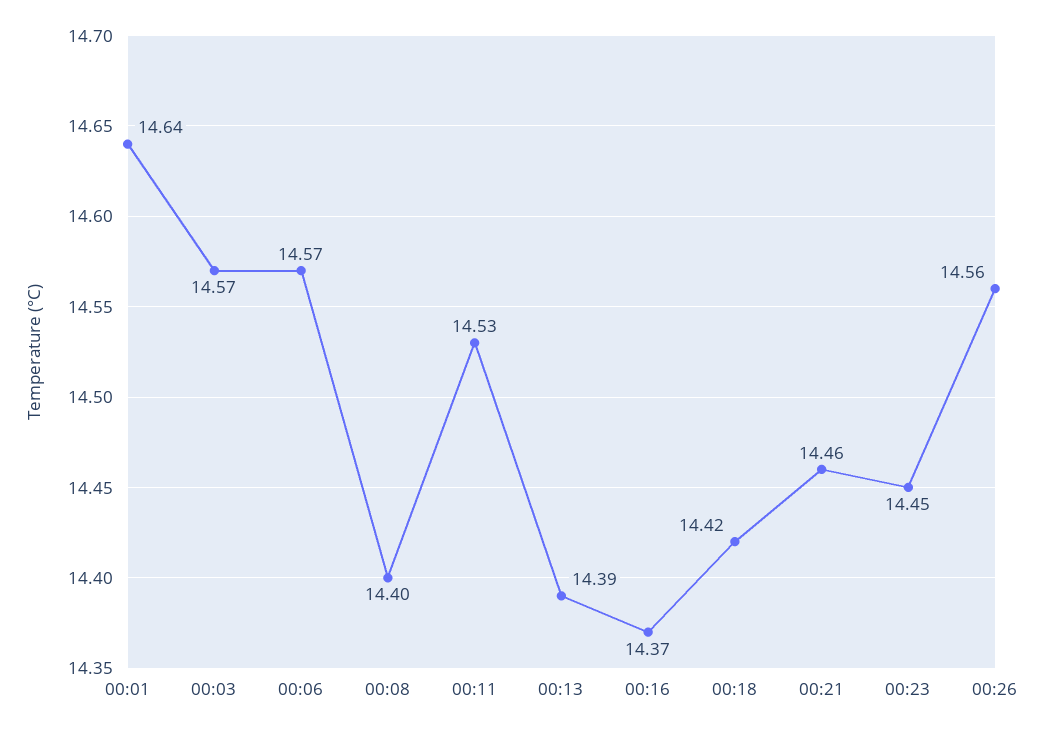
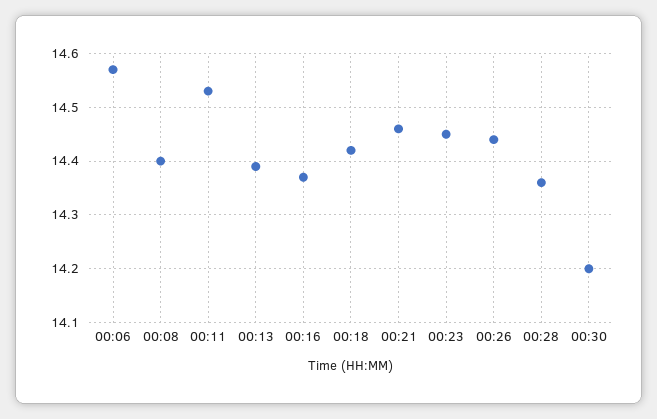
00:01: 14.64 -> none
00:03: 14.57 -> none
00:26: 14.56 -> 14.45
00:28: none -> 14.35
00:30: none -> 14.2

